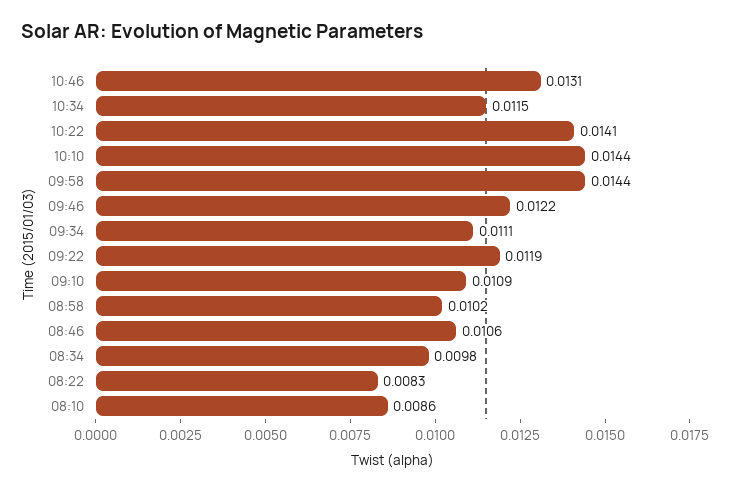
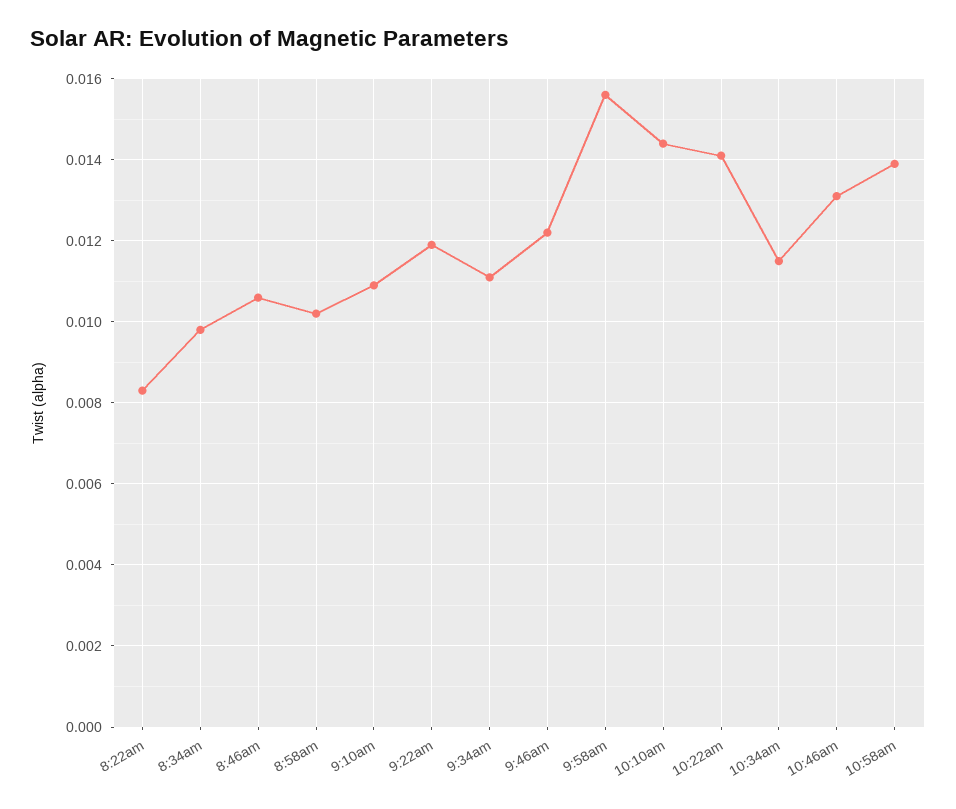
09:58: 0.0144 -> 0.0155
08:10: 0.0086 -> none
10:58am: none -> 0.014

